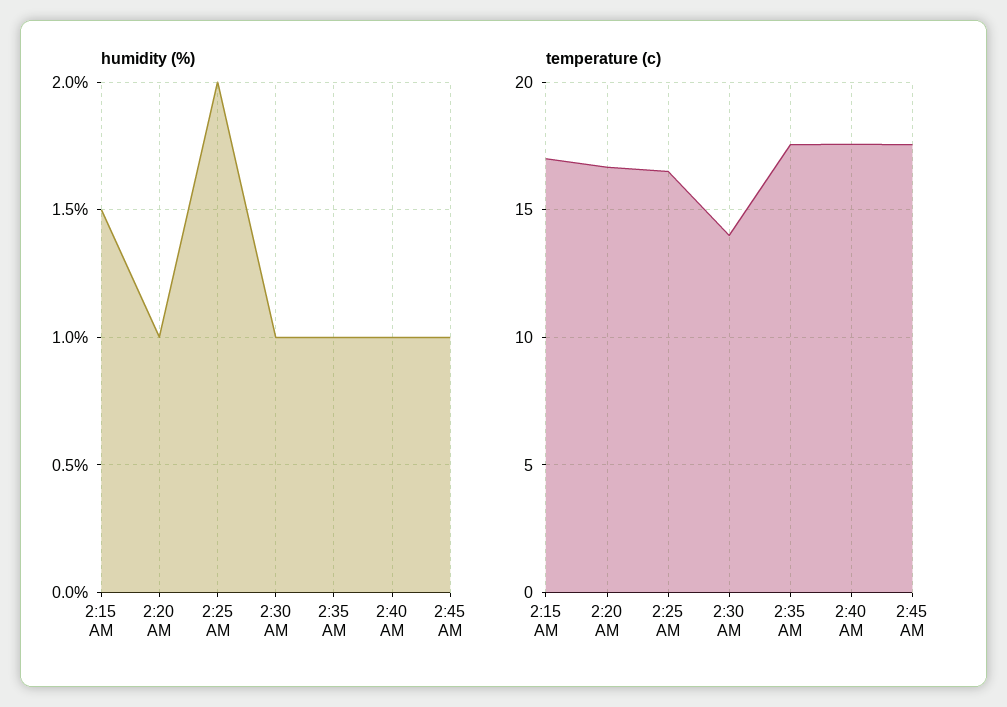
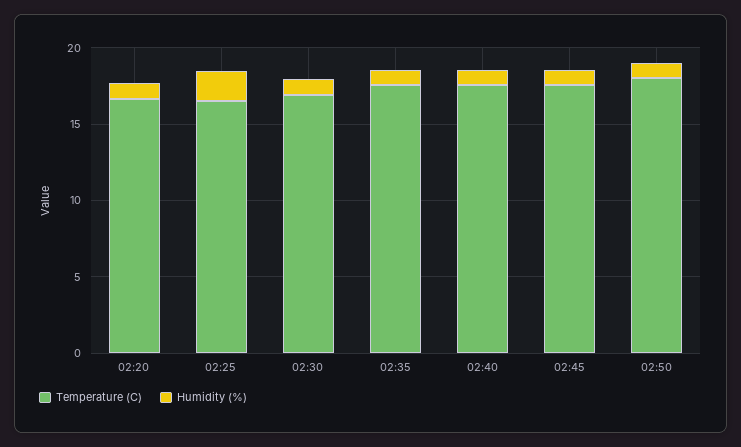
humidity (%), 2:15 AM: 1.5 -> none
temperature (c), 2:15 AM: 17 -> none
temperature (c), 2:30 AM: 14 -> 17
temperature (c), 02:50: none -> 18
humidity (%), 02:50: none -> 1

